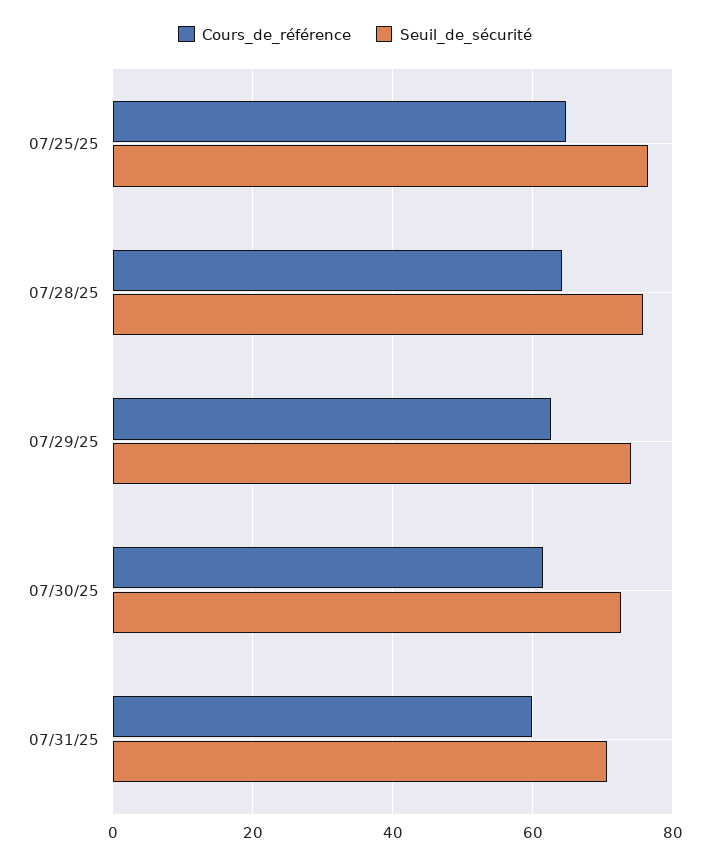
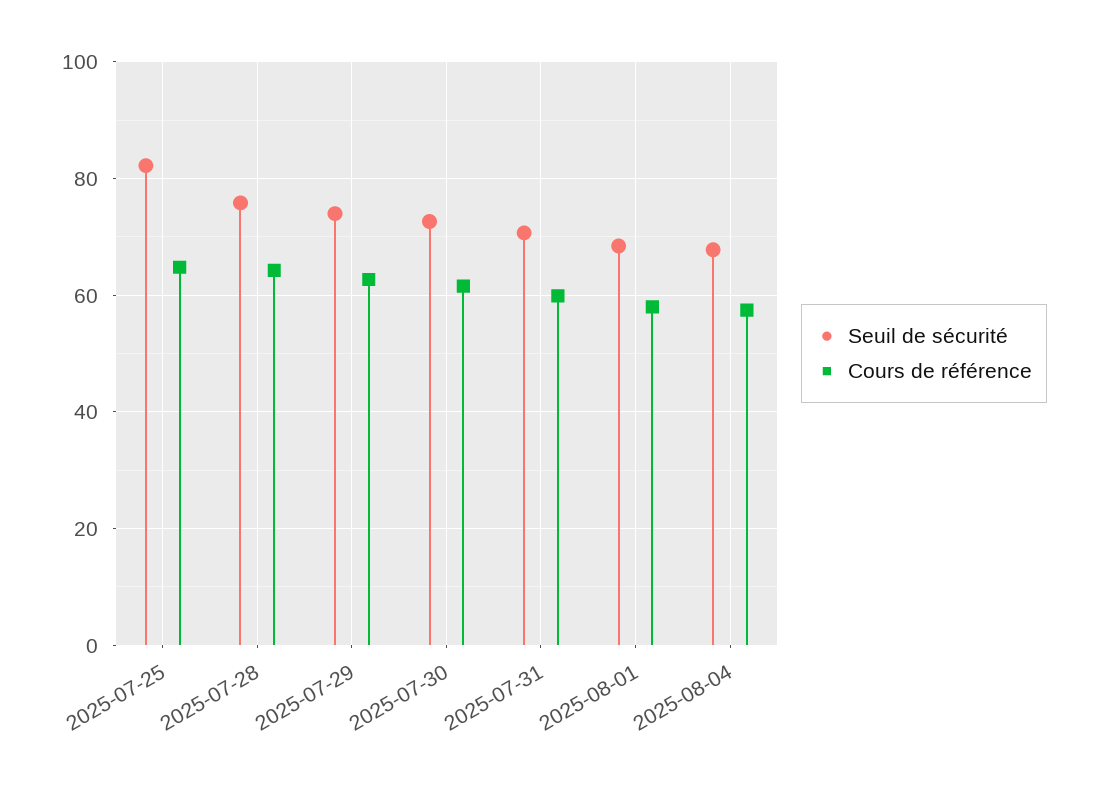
Seuil_de_sécurité, 07/25/25: 76 -> 82
Seuil_de_sécurité, 2025-08-01: none -> 68
Cours_de_référence, 2025-08-01: none -> 58
Seuil_de_sécurité, 2025-08-04: none -> 68
Cours_de_référence, 2025-08-04: none -> 58

